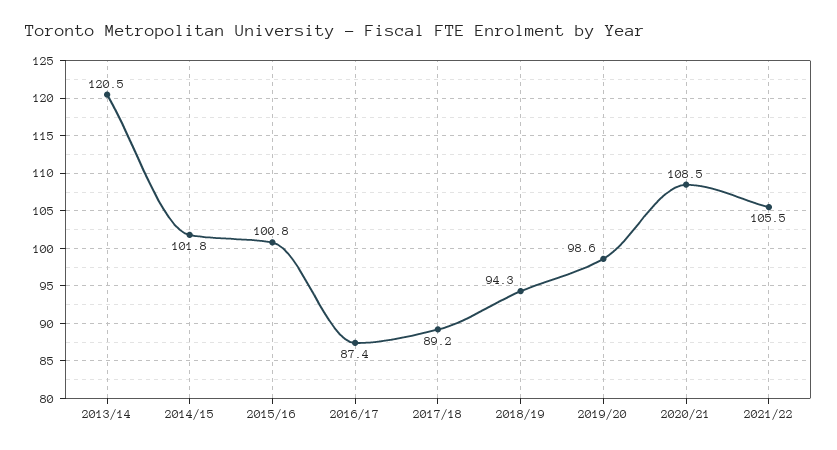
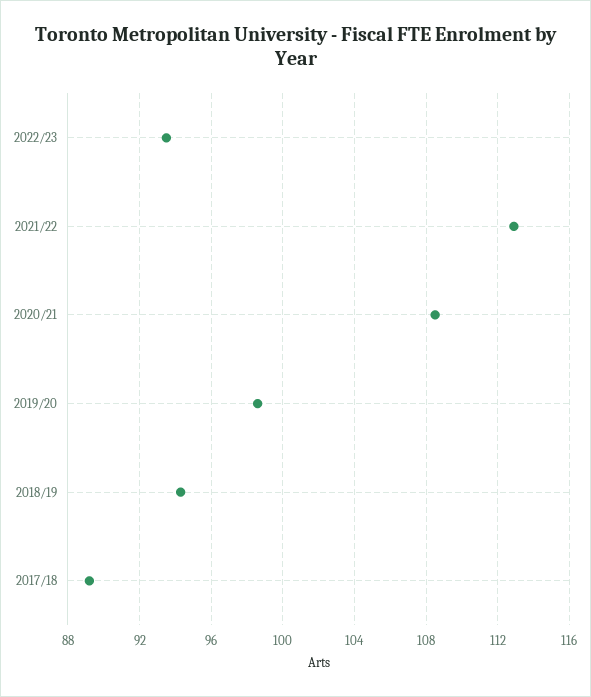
2013/14: 120.5 -> none
2014/15: 101.8 -> none
2015/16: 100.8 -> none
2016/17: 87.4 -> none
2021/22: 105.5 -> 113
2022/23: none -> 93.5

